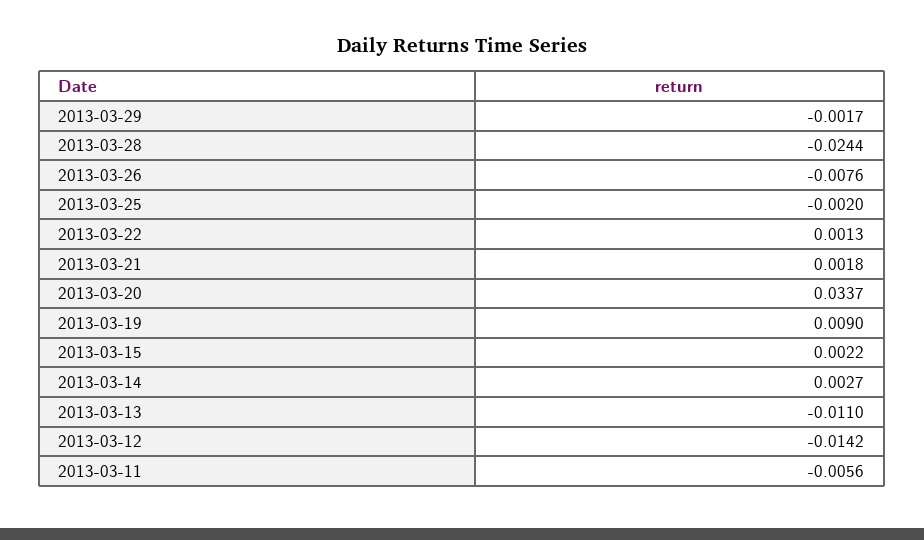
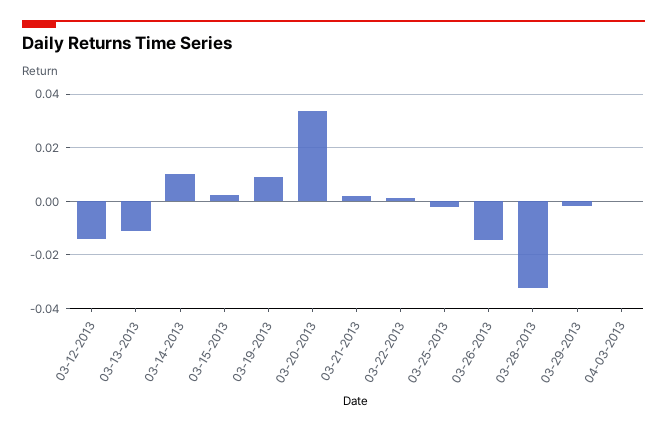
2013-03-28: -0.0244 -> -0.0325
2013-03-26: -0.0076 -> -0.015
2013-03-14: 0.0027 -> 0.01
2013-03-11: -0.0056 -> none
04-03-2013: none -> 0

